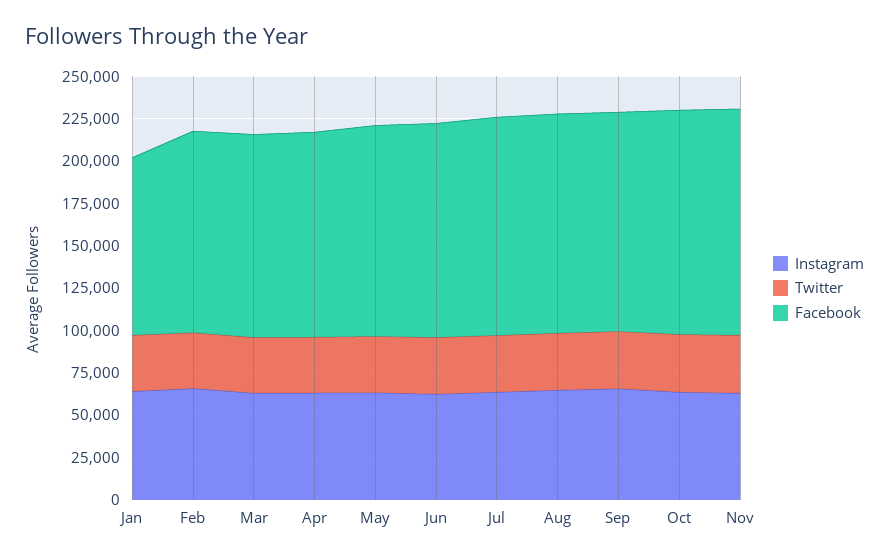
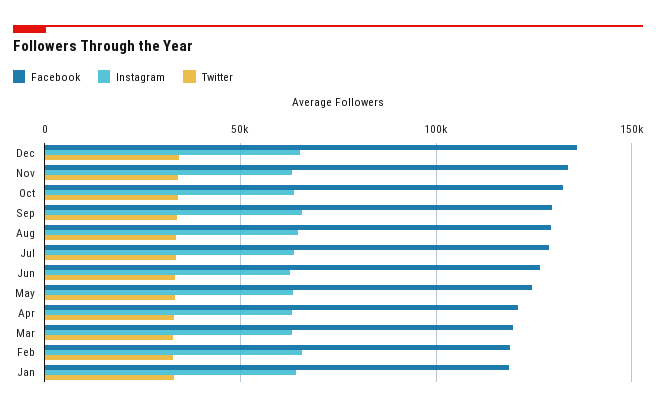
Facebook, Jan: 105000 -> 120000
Facebook, Dec: none -> 135000
Instagram, Dec: none -> 65000
Twitter, Dec: none -> 35000

